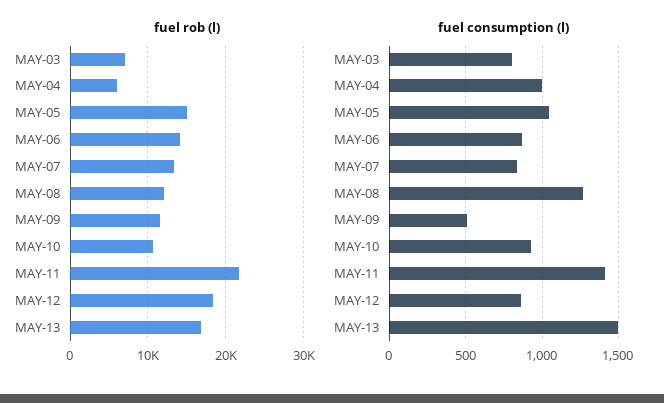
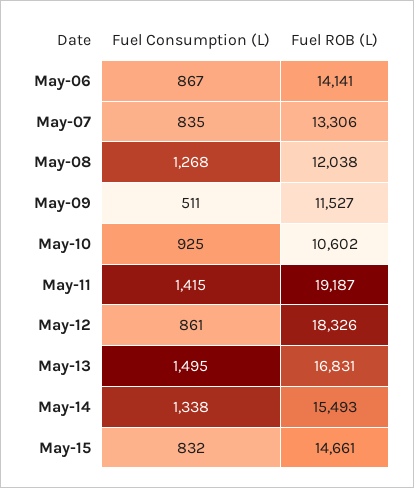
fuel rob (l), MAY-03: 7000 -> none
fuel rob (l), MAY-04: 6000 -> none
fuel rob (l), MAY-05: 15000 -> none
fuel rob (l), MAY-11: 22000 -> 19187
fuel consumption (l), MAY-03: 800 -> none
fuel consumption (l), MAY-04: 1000 -> none
fuel consumption (l), MAY-05: 1050 -> none
fuel consumption (l), May-14: none -> 1338
fuel rob (l), May-14: none -> 15493
fuel consumption (l), May-15: none -> 832
fuel rob (l), May-15: none -> 14661

